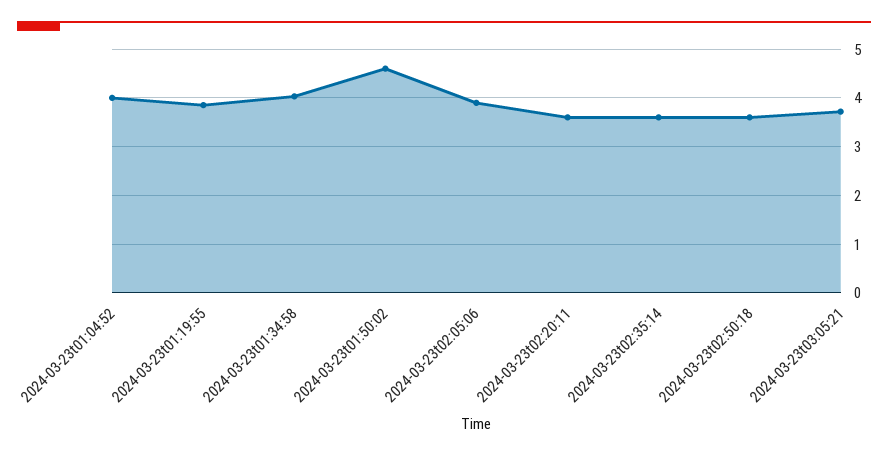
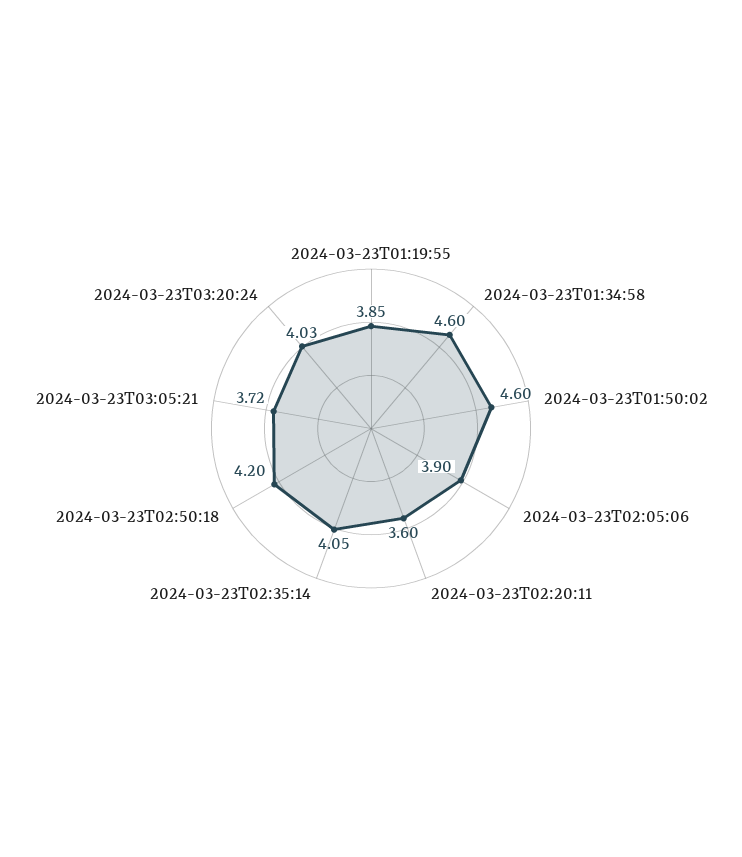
2024-03-23t01:04:52: 4 -> none
2024-03-23t01:34:58: 4 -> 4.6
2024-03-23t02:35:14: 3.6 -> 4.05
2024-03-23t02:50:18: 3.6 -> 4.2
2024-03-23T03:20:24: none -> 4.03

